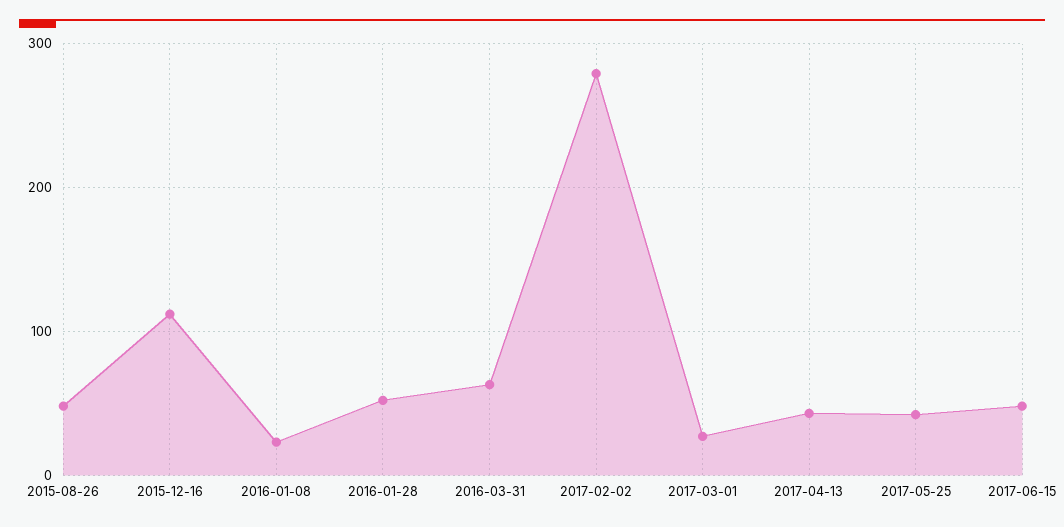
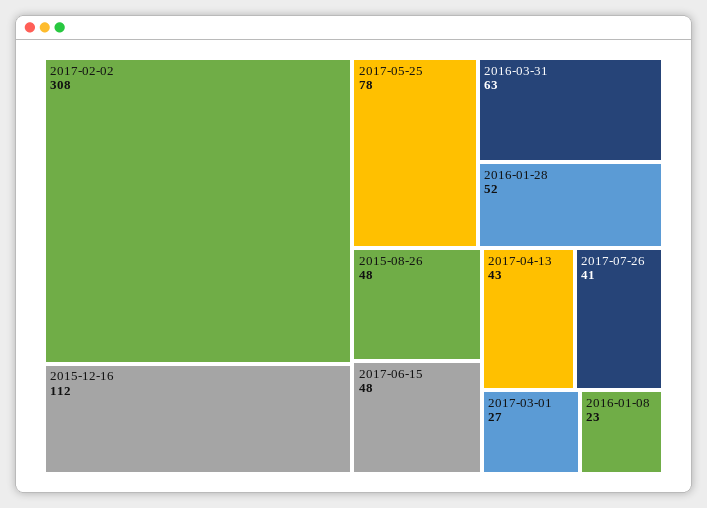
2017-02-02: 280 -> 308
2017-05-25: 40 -> 78
2017-07-26: none -> 41

